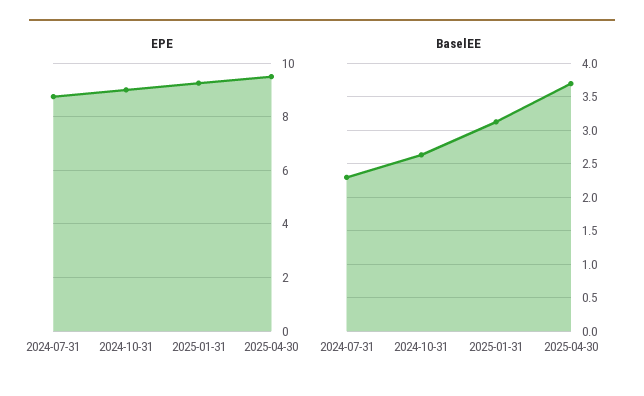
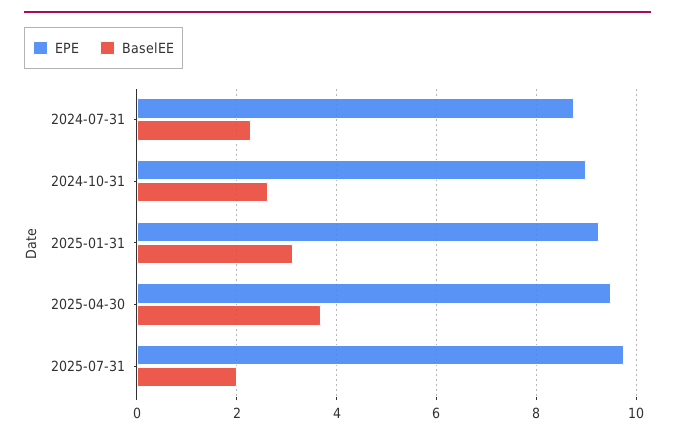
EPE, 2025-07-31: none -> 9.8
BaselEE, 2025-07-31: none -> 2

